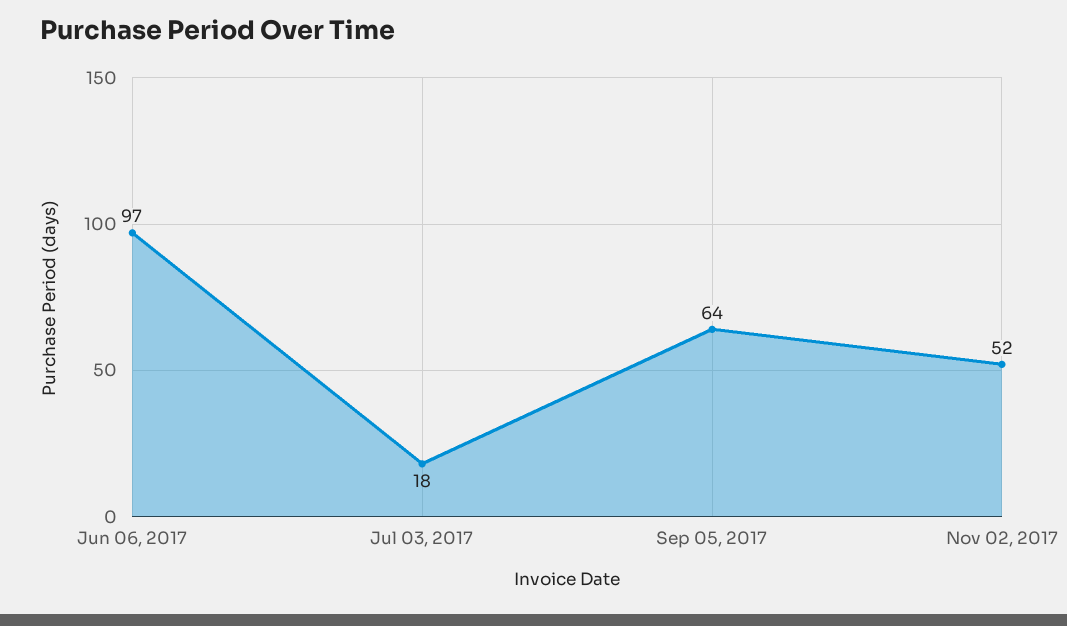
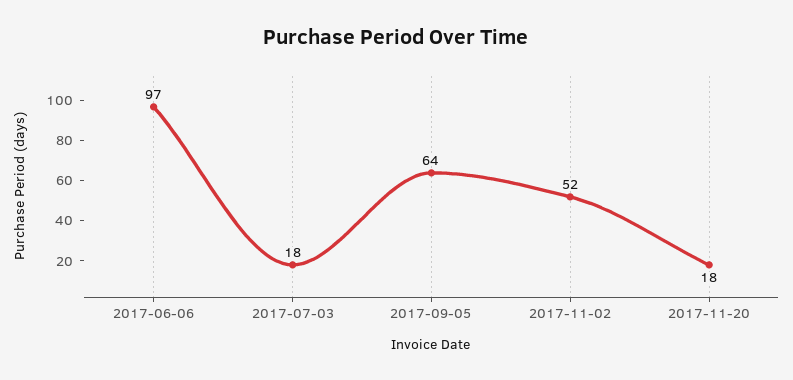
2017-11-20: none -> 18

